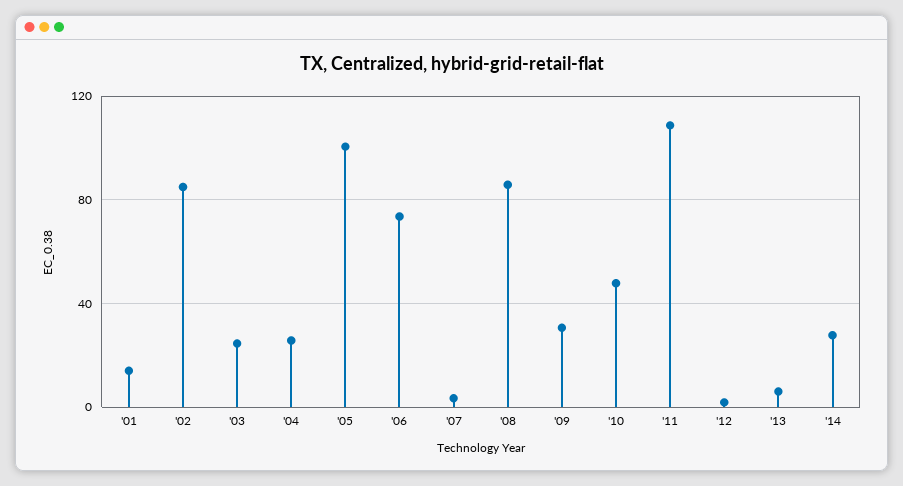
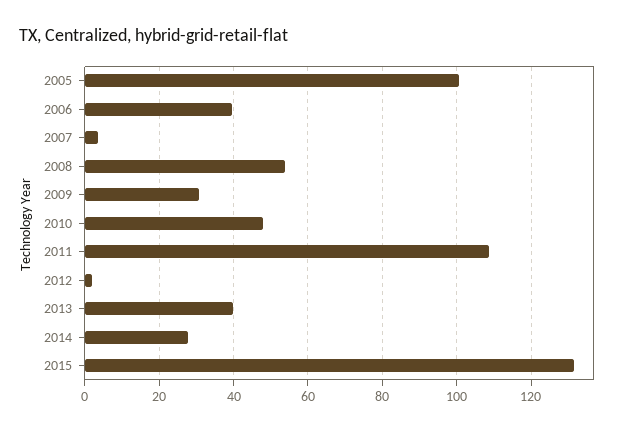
'01: 15 -> none
'02: 85 -> none
'03: 25 -> none
'04: 25 -> none
'06: 75 -> 40
'08: 85 -> 54
'13: 5 -> 40
2015: none -> 132

